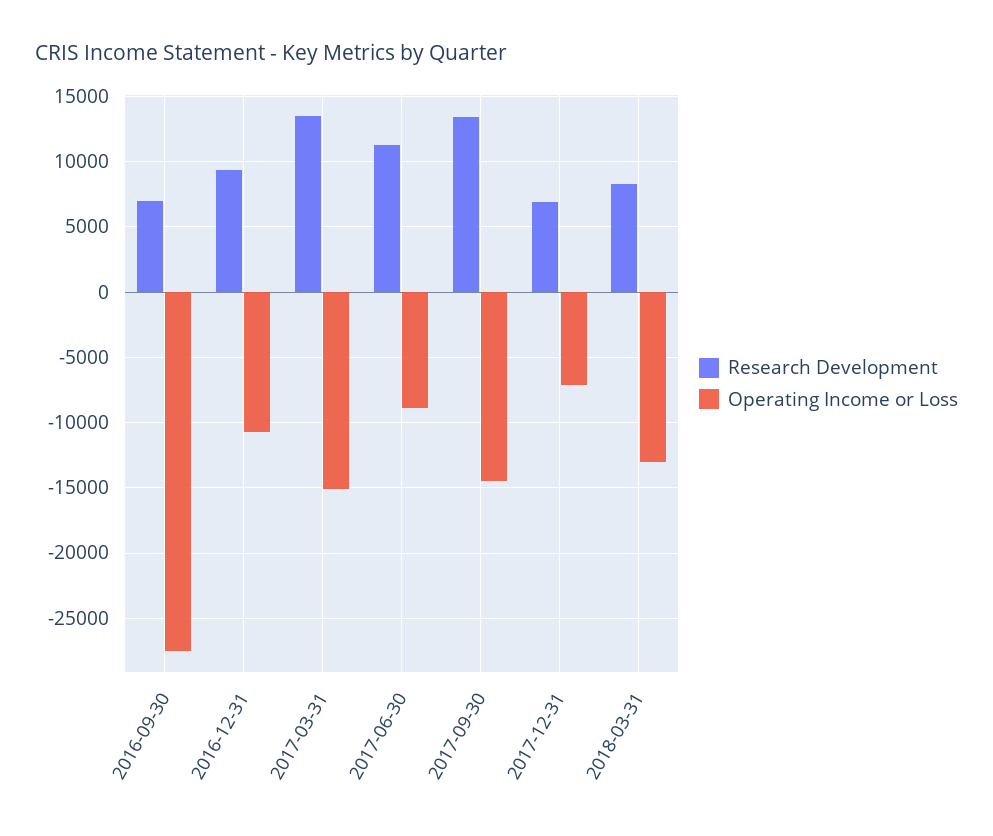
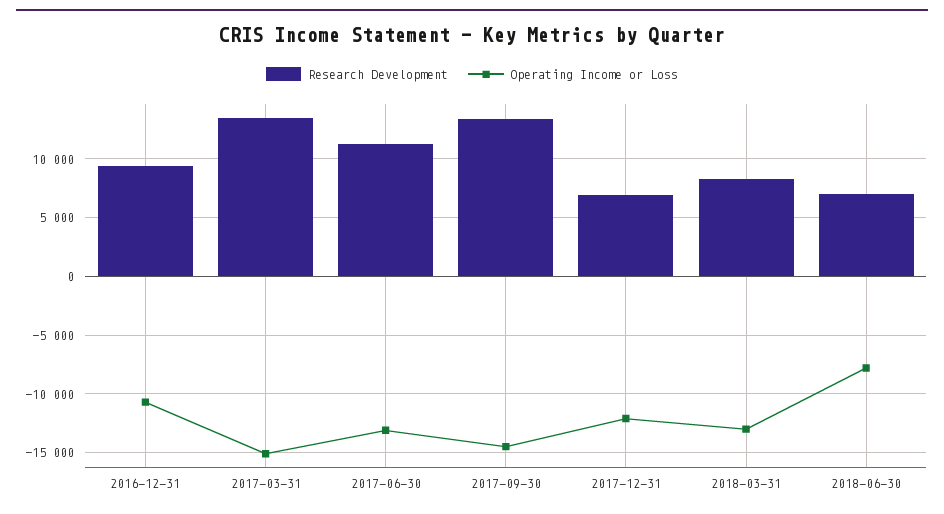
Research Development, 2016-09-30: 7000 -> none
Operating Income or Loss, 2016-09-30: -27500 -> none
Operating Income or Loss, 2017-06-30: -9000 -> -13000
Operating Income or Loss, 2017-12-31: -7000 -> -12000
Research Development, 2018-06-30: none -> 7000
Operating Income or Loss, 2018-06-30: none -> -8000

